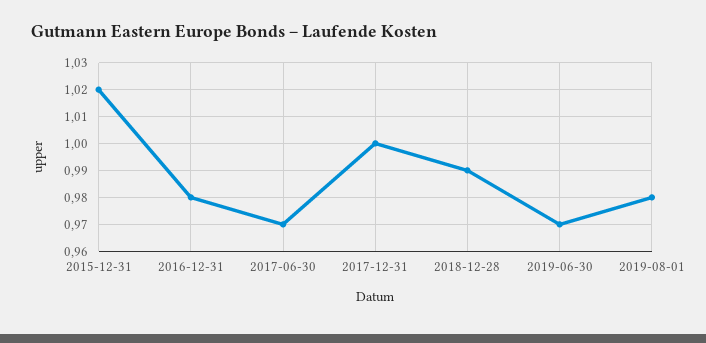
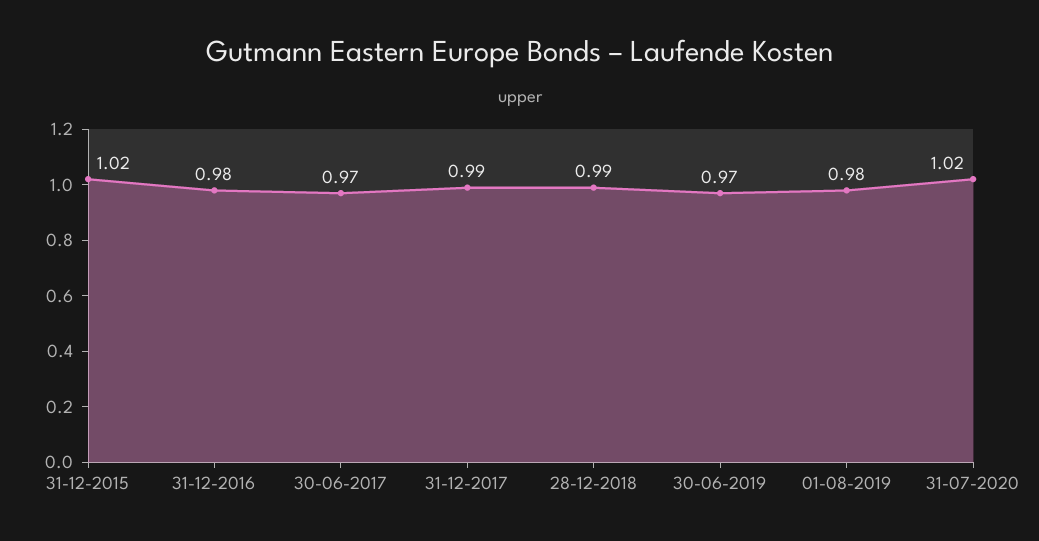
2017-12-31: 1 -> 0.99
31-07-2020: none -> 1.02

